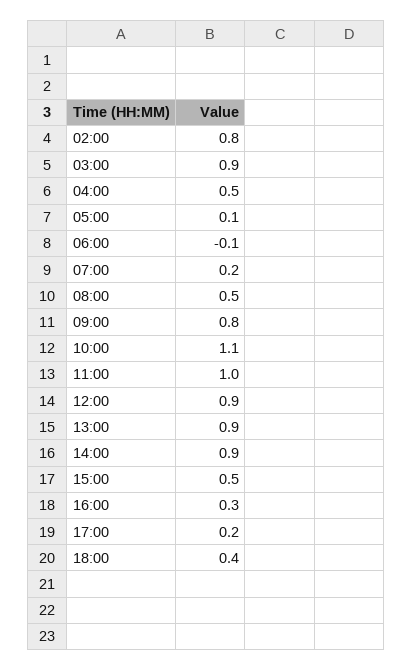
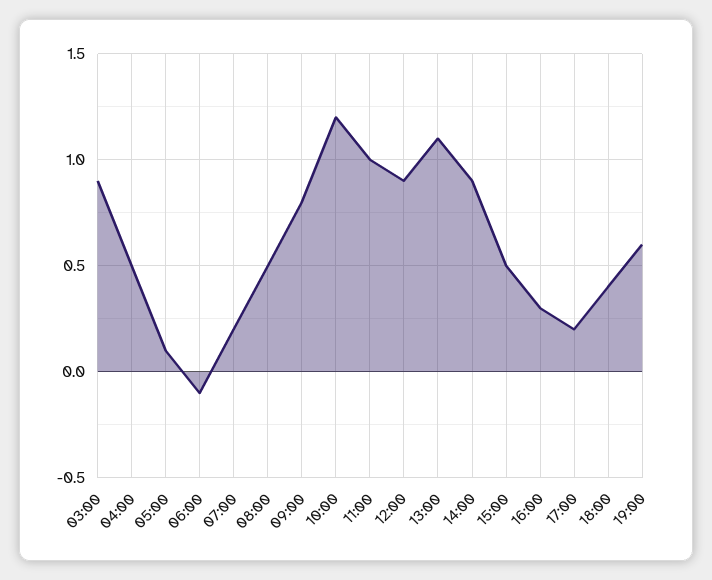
02:00: 0.8 -> none
10:00: 1.1 -> 1.2
13:00: 0.9 -> 1.1
19:00: none -> 0.6

